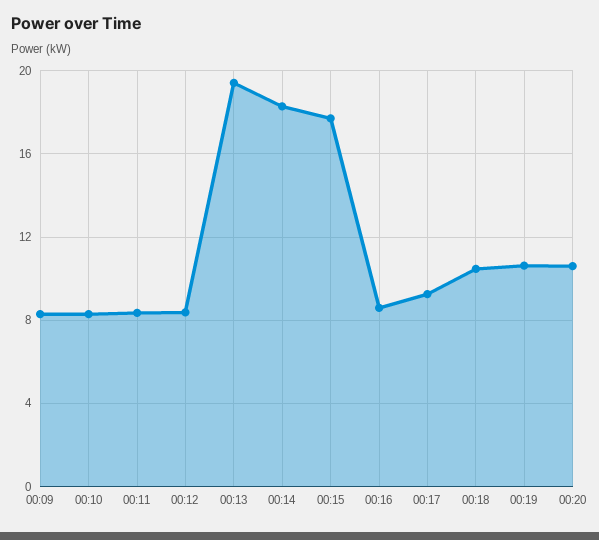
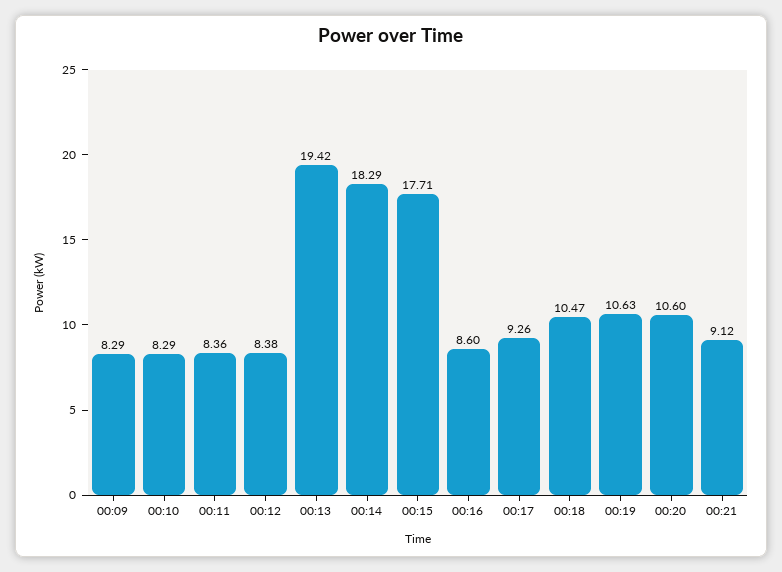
00:21: none -> 9.12

